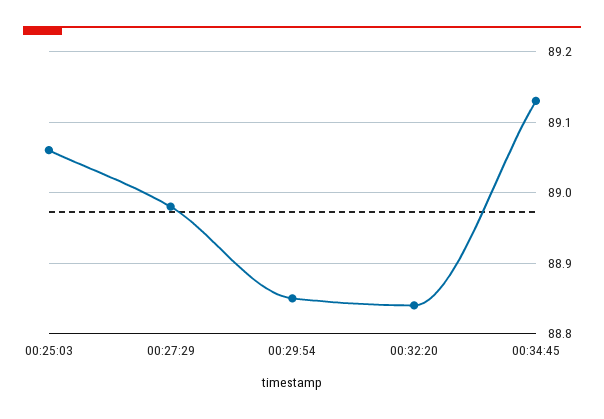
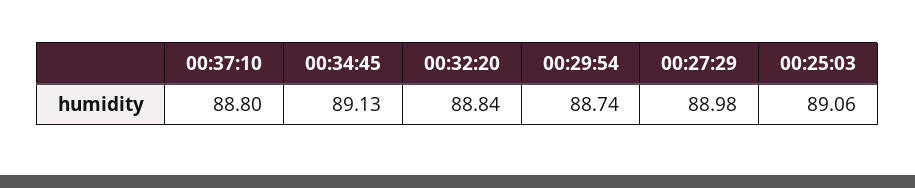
00:29:54: 88.85 -> 88.74
00:37:10: none -> 88.8

